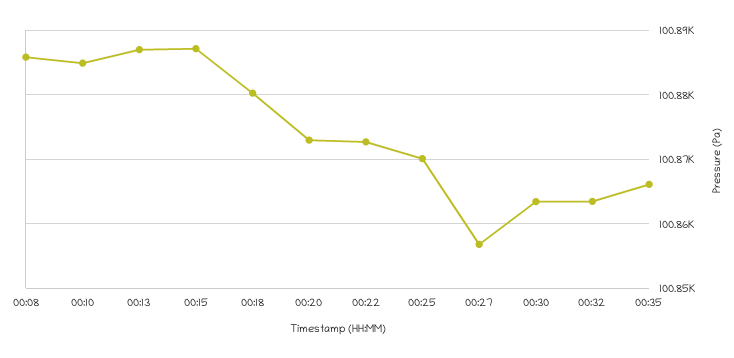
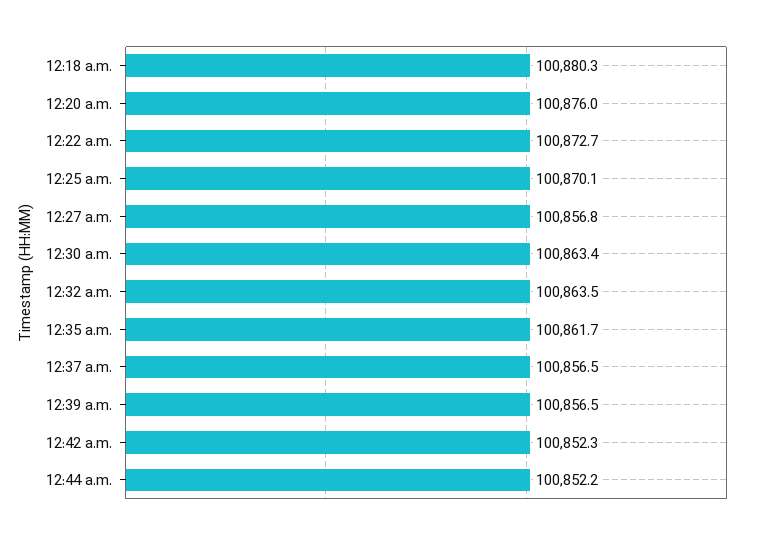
00:08: 100886 -> none
00:10: 100885 -> none
00:13: 100887 -> none
00:15: 100887 -> none
00:20: 100873 -> 100876
00:35: 100866 -> 100861.7
12:37 a.m.: none -> 100856.5
12:39 a.m.: none -> 100856.5
12:42 a.m.: none -> 100852.3
12:44 a.m.: none -> 100852.2

